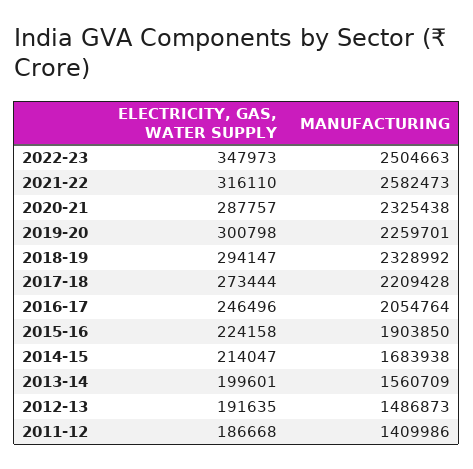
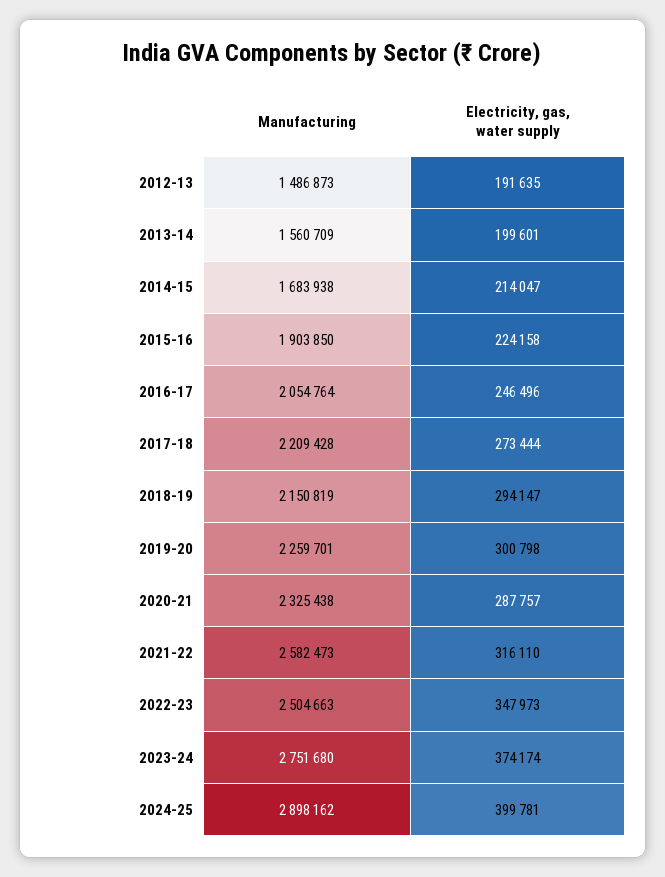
MANUFACTURING, 2018-19: 2328992 -> 2150819
ELECTRICITY, GAS, WATER SUPPLY, 2011-12: 186668 -> none
MANUFACTURING, 2011-12: 1409986 -> none
MANUFACTURING, 2023-24: none -> 2751680
ELECTRICITY, GAS, WATER SUPPLY, 2023-24: none -> 374174
MANUFACTURING, 2024-25: none -> 2898162
ELECTRICITY, GAS, WATER SUPPLY, 2024-25: none -> 399781

